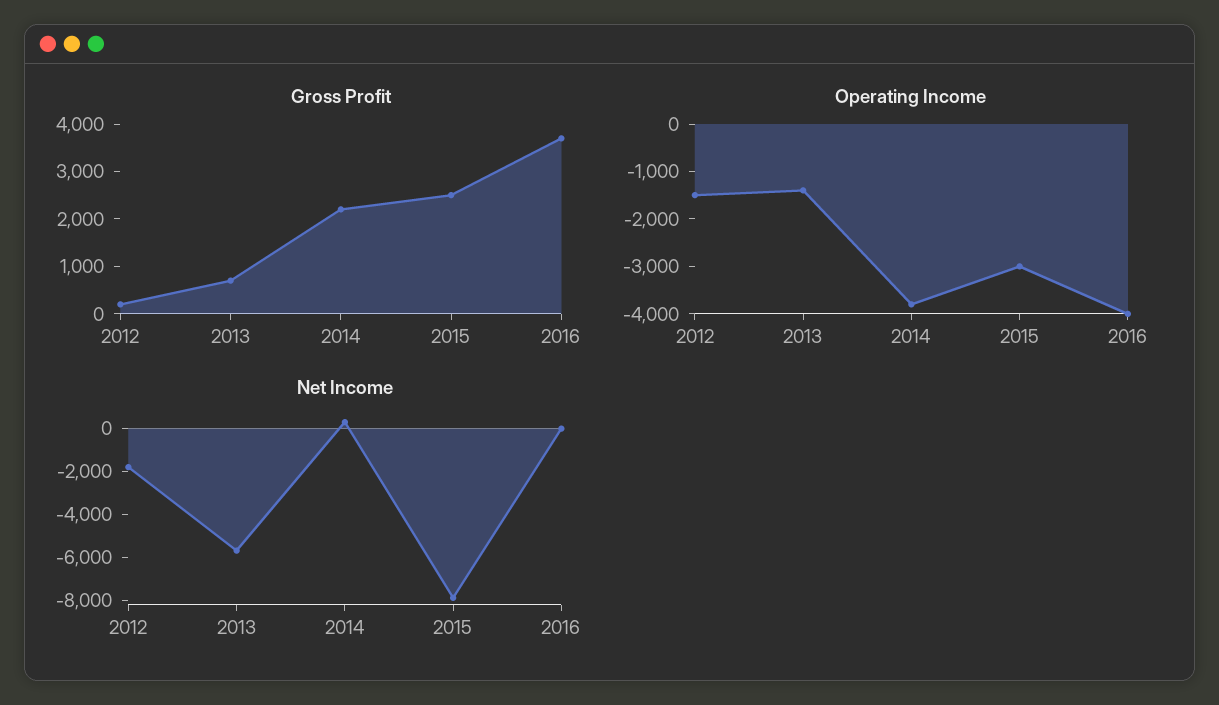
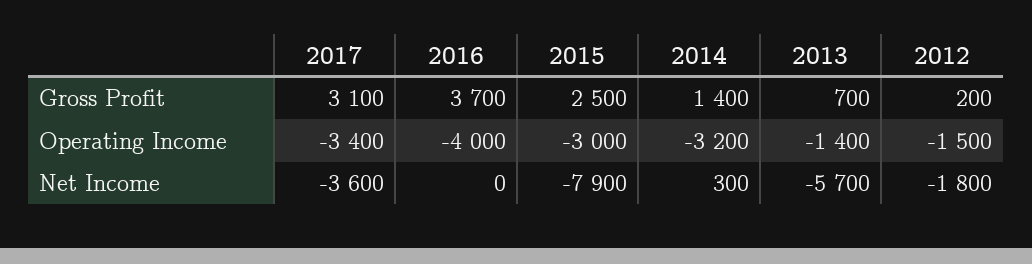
Gross Profit, 2014: 2200 -> 1400
Operating Income, 2014: -3800 -> -3200
Gross Profit, 2017: none -> 3100
Operating Income, 2017: none -> -3400
Net Income, 2017: none -> -3600

